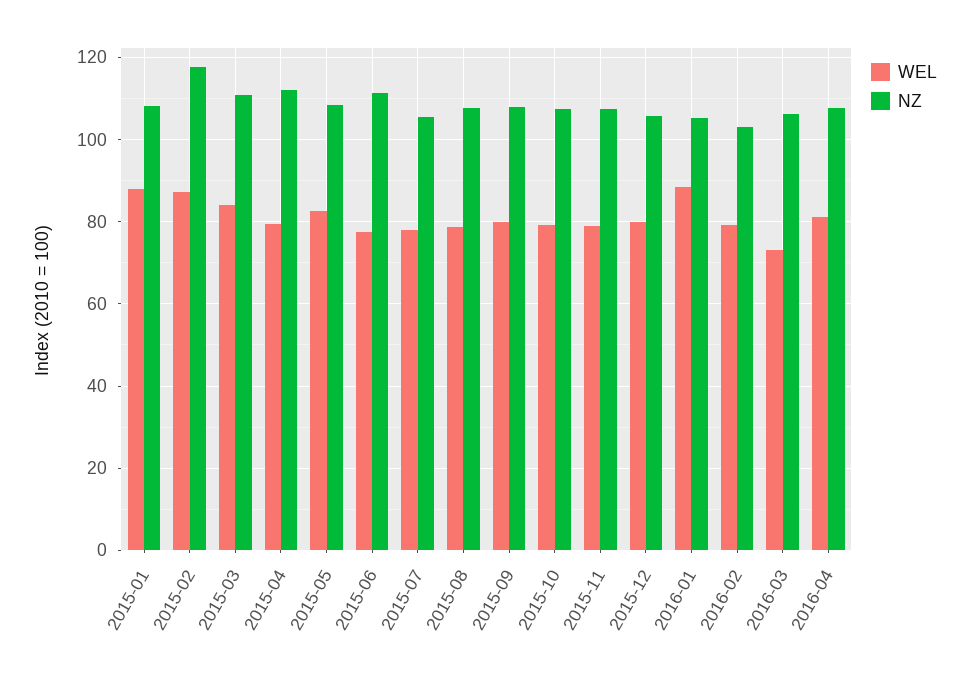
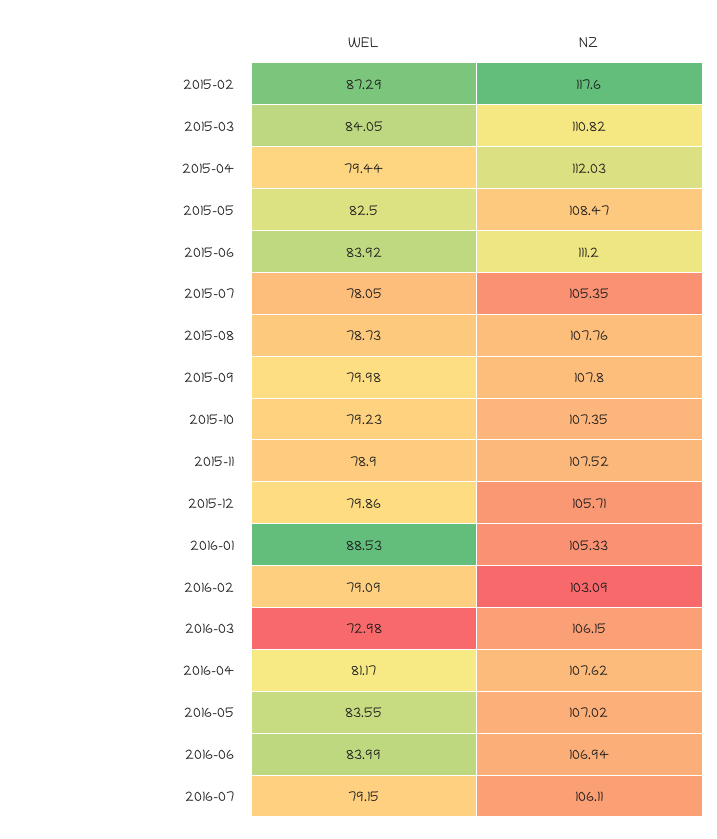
WEL, 2015-01: 88 -> none
NZ, 2015-01: 108 -> none
WEL, 2015-06: 78 -> 83.92
WEL, 2016-05: none -> 83.55
NZ, 2016-05: none -> 107.02
WEL, 2016-06: none -> 83.99
NZ, 2016-06: none -> 106.94
WEL, 2016-07: none -> 79.15
NZ, 2016-07: none -> 106.11

